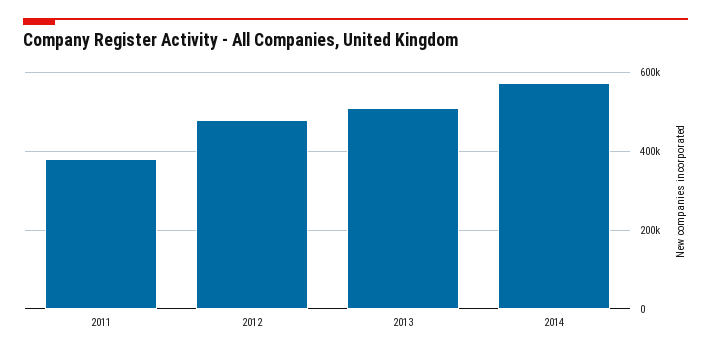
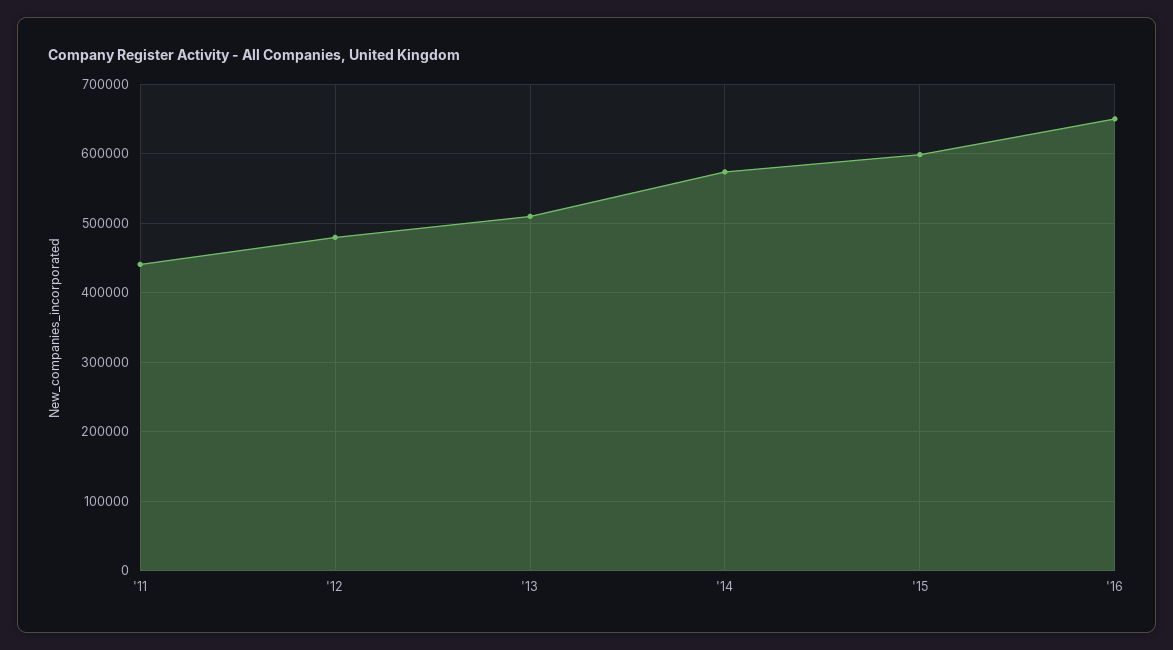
2011: 380000 -> 440000
'15: none -> 600000
'16: none -> 650000

